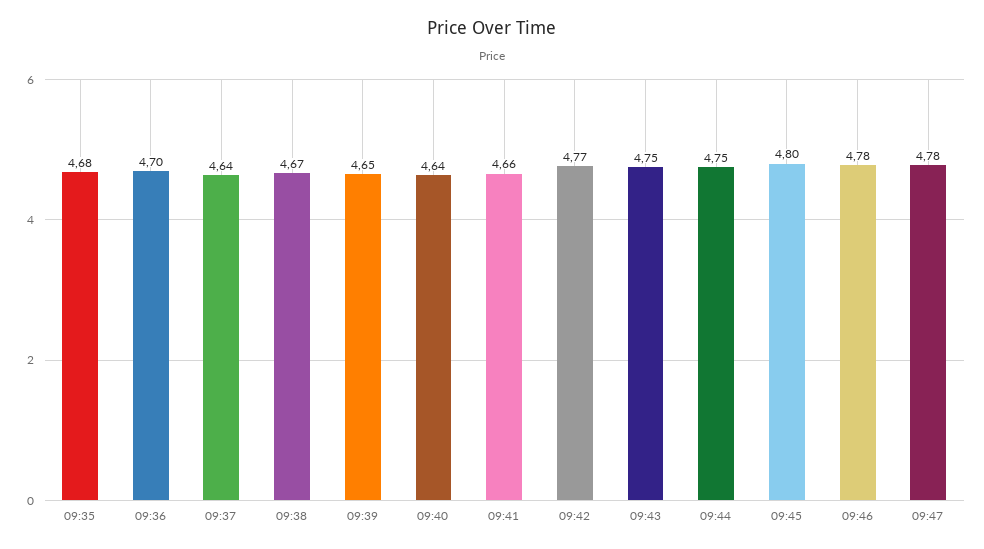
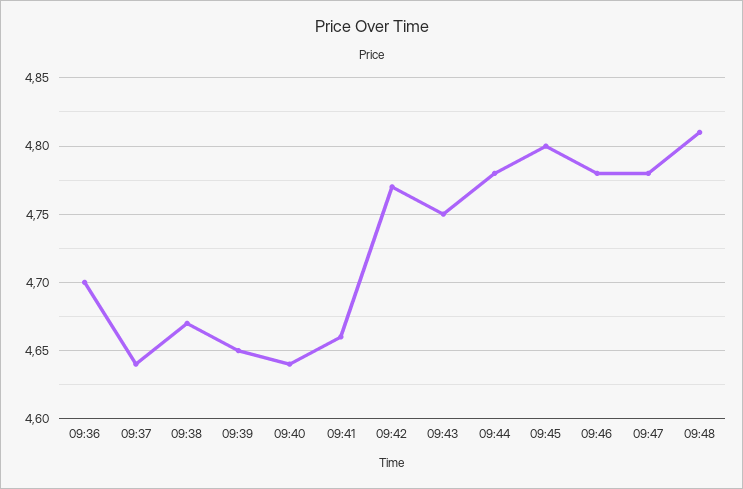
09:35: 4.68 -> none
09:44: 4.75 -> 4.78
09:48: none -> 4.81

